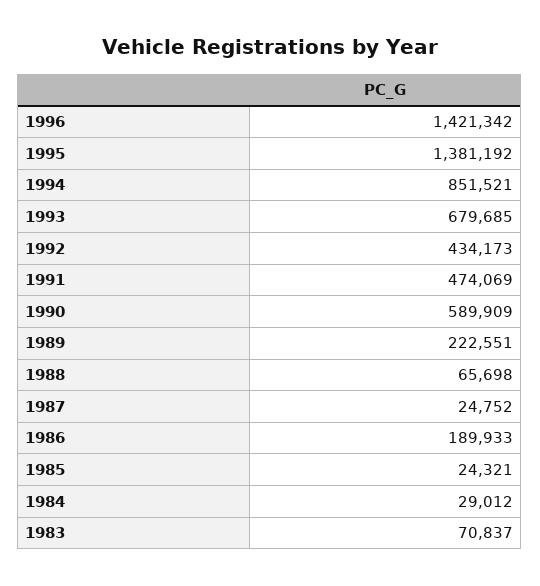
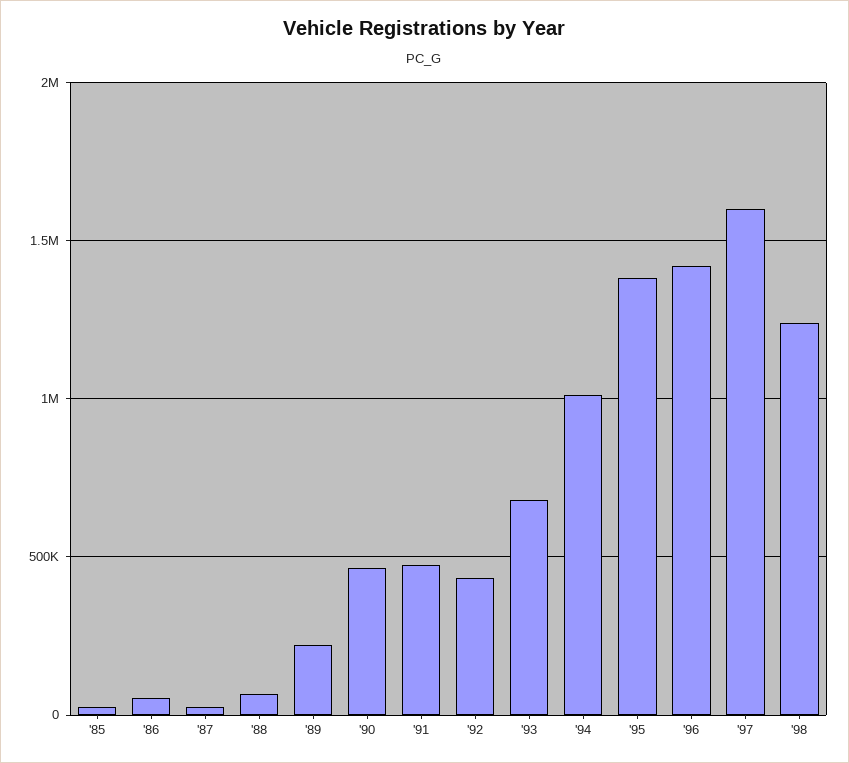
1994: 851521 -> 1000000
1990: 589909 -> 450000
1986: 189933 -> 50000
1984: 29012 -> none
1983: 70837 -> none
'97: none -> 1600000
'98: none -> 1250000

